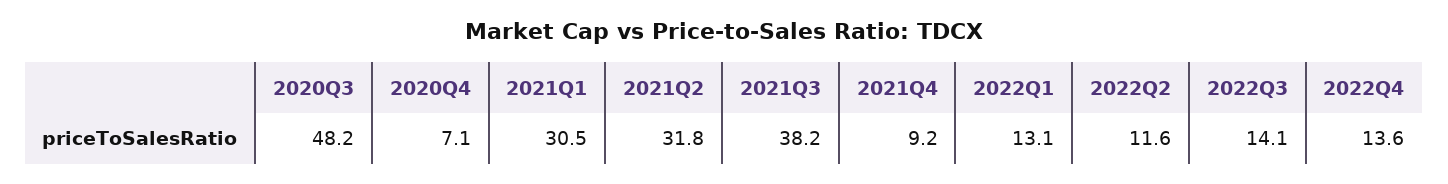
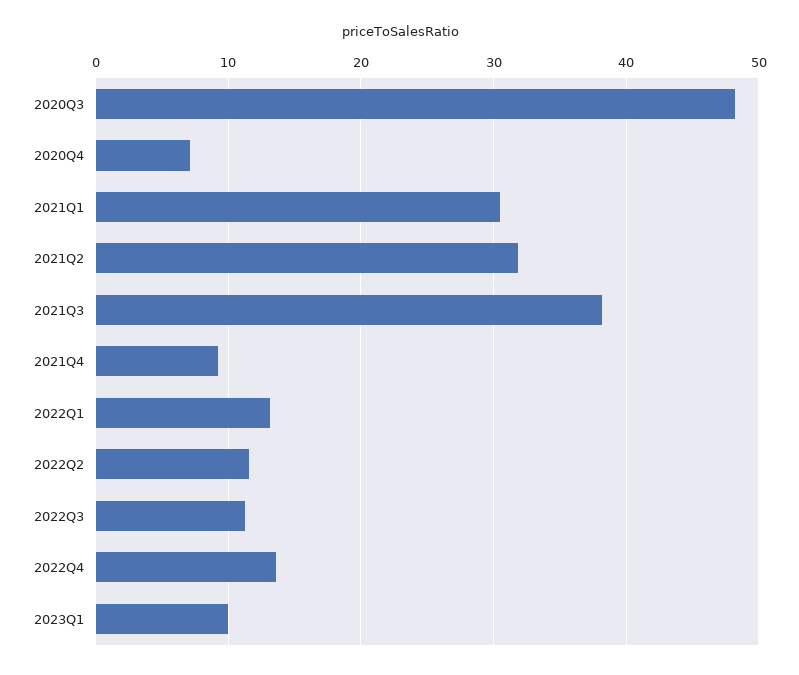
2022Q3: 14.1 -> 11
2023Q1: none -> 10

